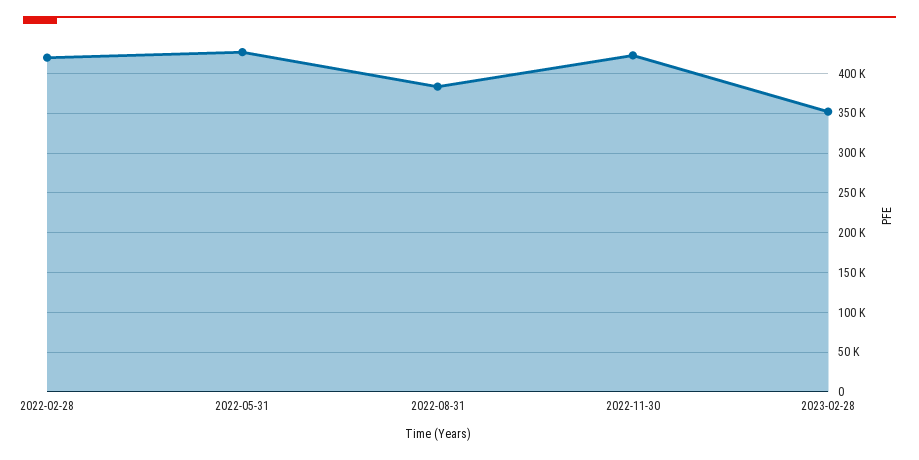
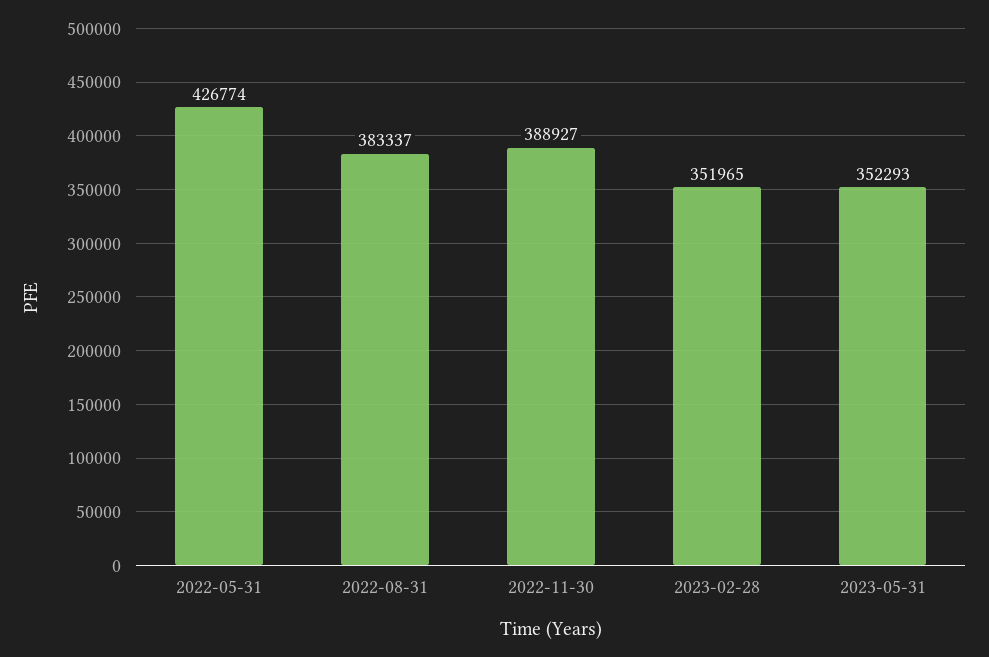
2022-02-28: 420000 -> none
2022-11-30: 420000 -> 388927
2023-05-31: none -> 352293

